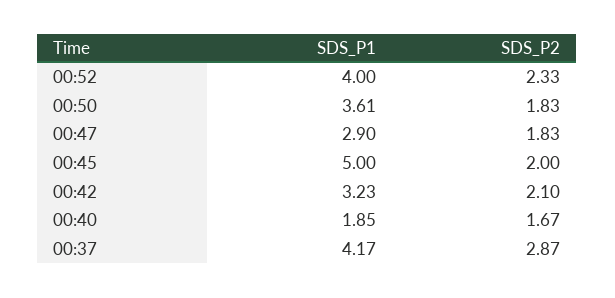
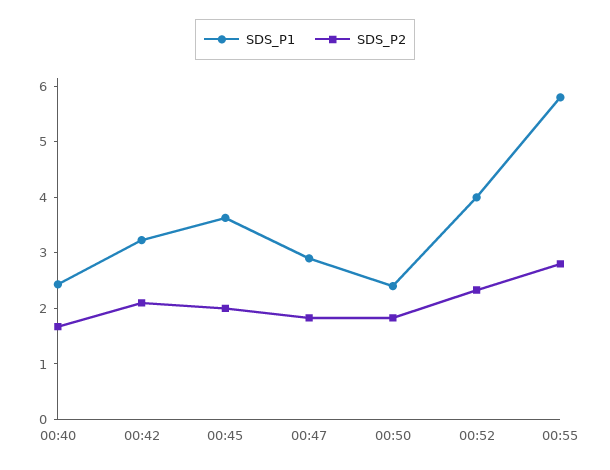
SDS_P1, 00:50: 3.61 -> 2.4
SDS_P1, 00:45: 5 -> 3.6
SDS_P1, 00:40: 1.85 -> 2.4
SDS_P1, 00:37: 4.17 -> none
SDS_P2, 00:37: 2.87 -> none
SDS_P1, 00:55: none -> 5.8
SDS_P2, 00:55: none -> 2.8

